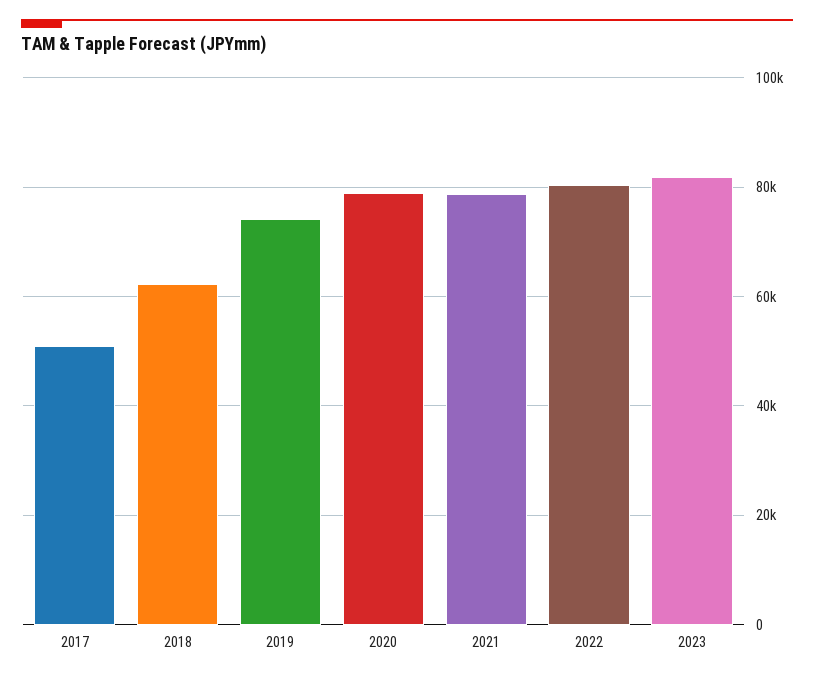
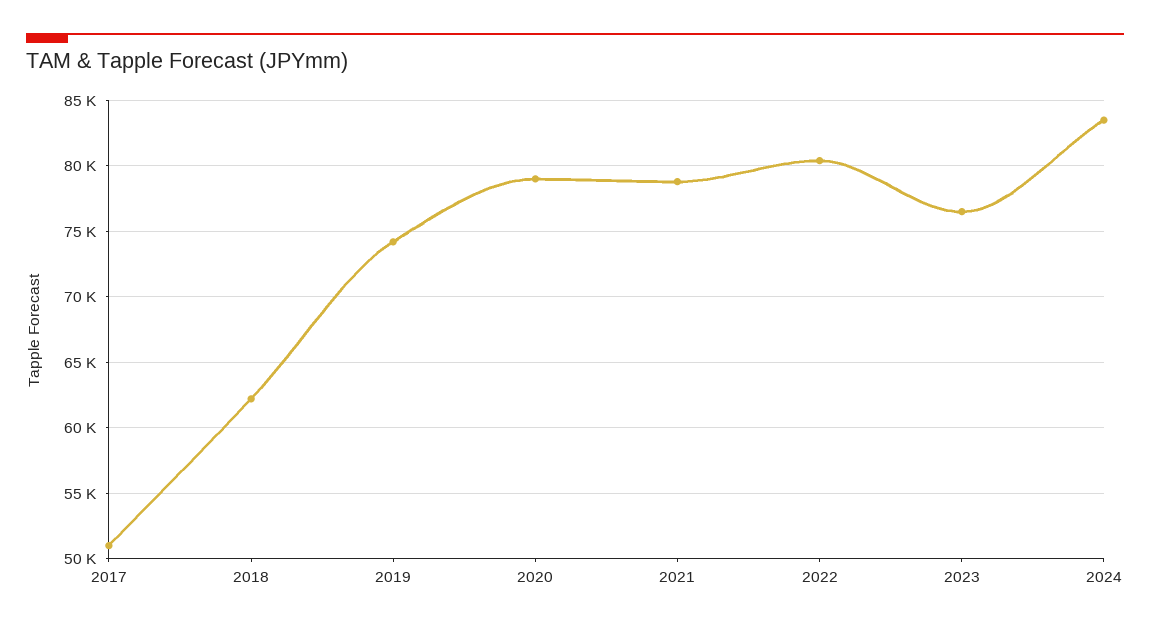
2023: 82000 -> 76500
2024: none -> 83500

